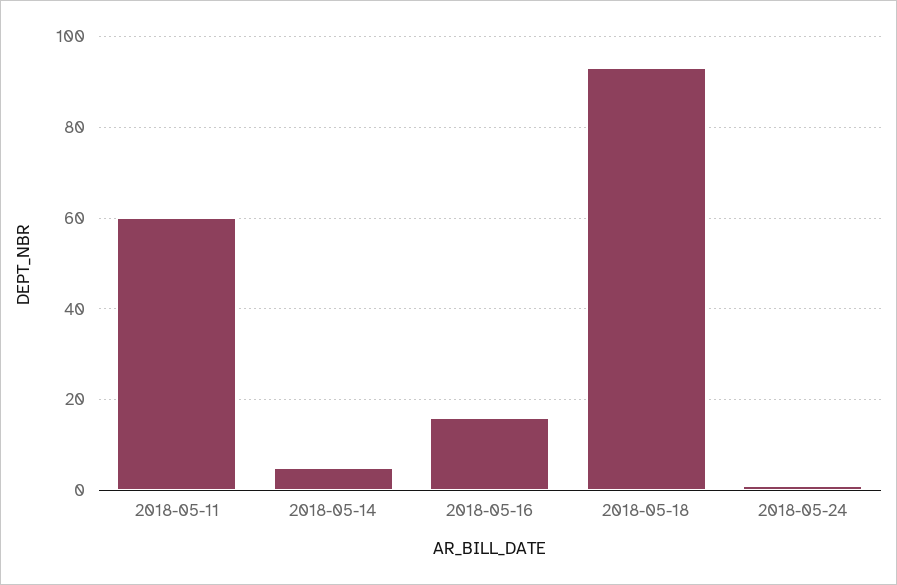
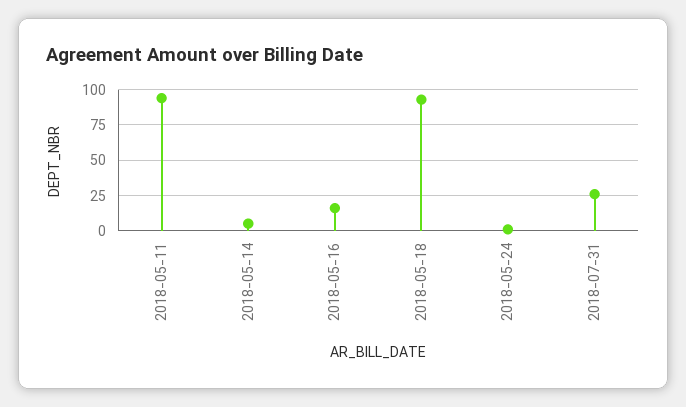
2018-05-11: 60 -> 95
2018-07-31: none -> 25

